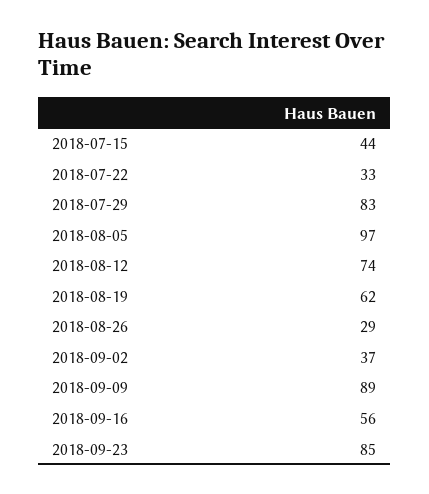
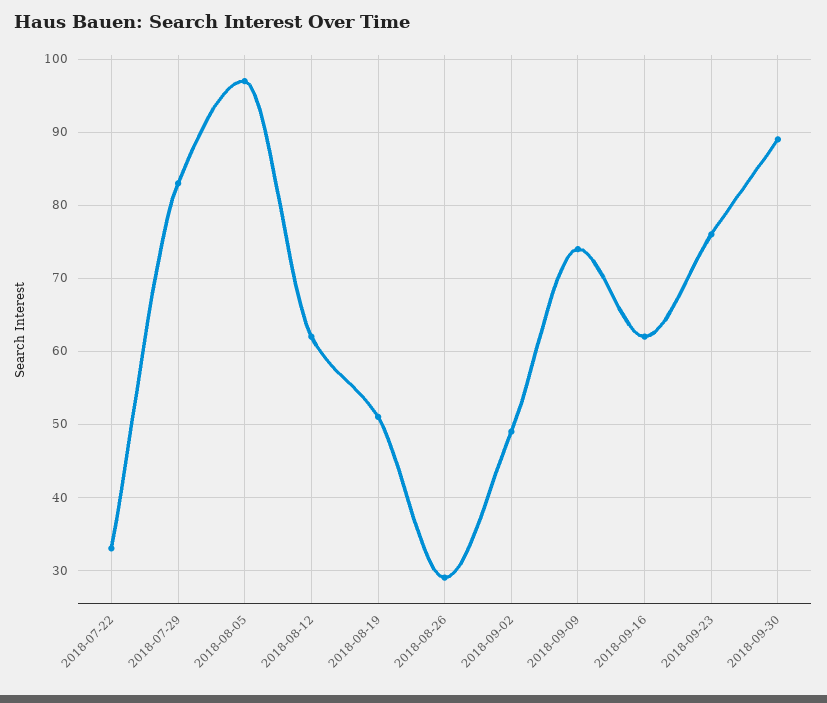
2018-07-15: 44 -> none
2018-08-12: 74 -> 62
2018-08-19: 62 -> 51
2018-09-02: 37 -> 49
2018-09-09: 89 -> 74
2018-09-16: 56 -> 62
2018-09-23: 85 -> 76
2018-09-30: none -> 89

